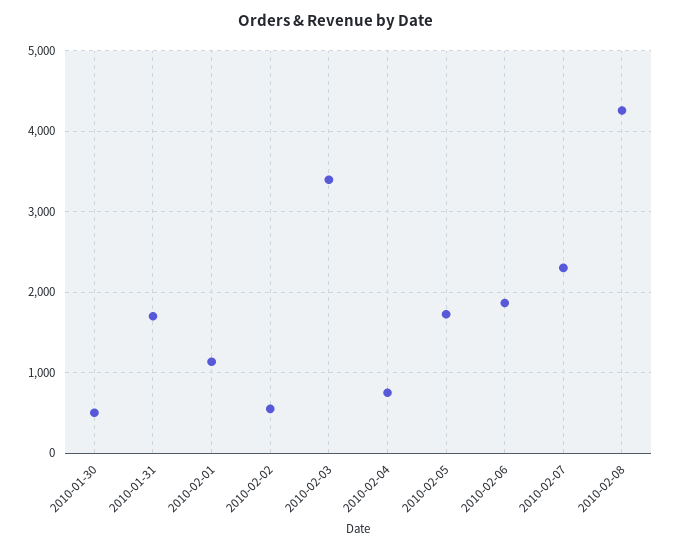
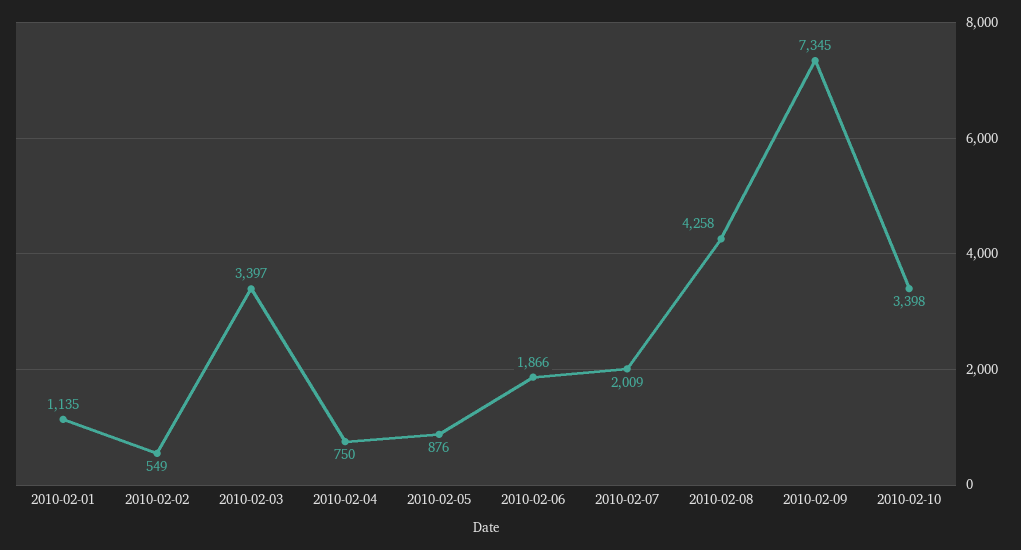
2010-01-30: 500 -> none
2010-01-31: 1700 -> none
2010-02-05: 1700 -> 876
2010-02-07: 2300 -> 2009
2010-02-09: none -> 7345
2010-02-10: none -> 3398

